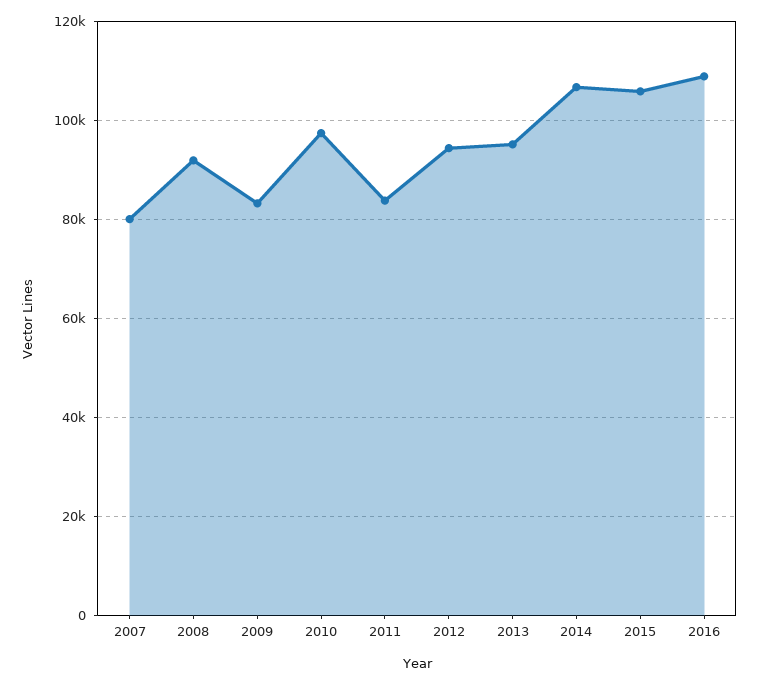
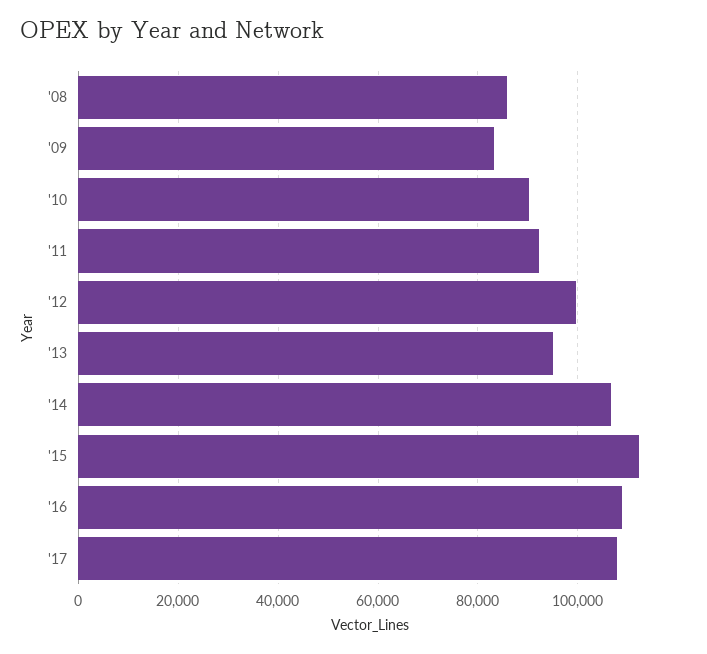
2007: 80000 -> none
2008: 92000 -> 86000
2010: 98000 -> 90000
2011: 84000 -> 92000
2012: 94000 -> 100000
2015: 106000 -> 112000
'17: none -> 108000

